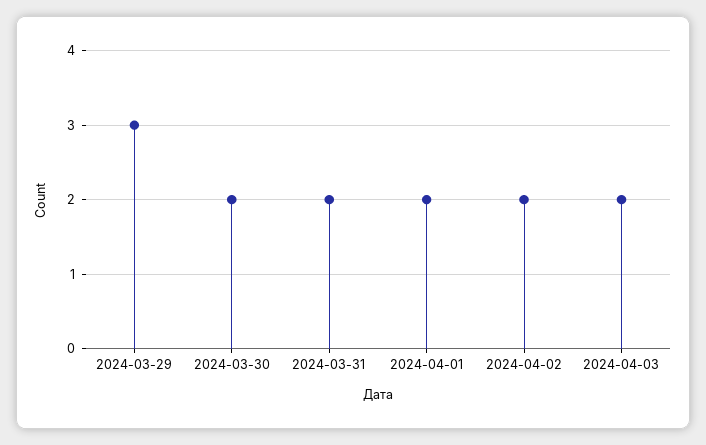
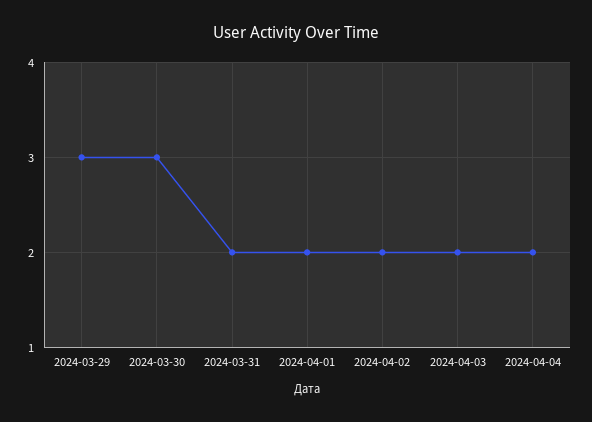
2024-03-30: 2 -> 3
2024-04-04: none -> 2

